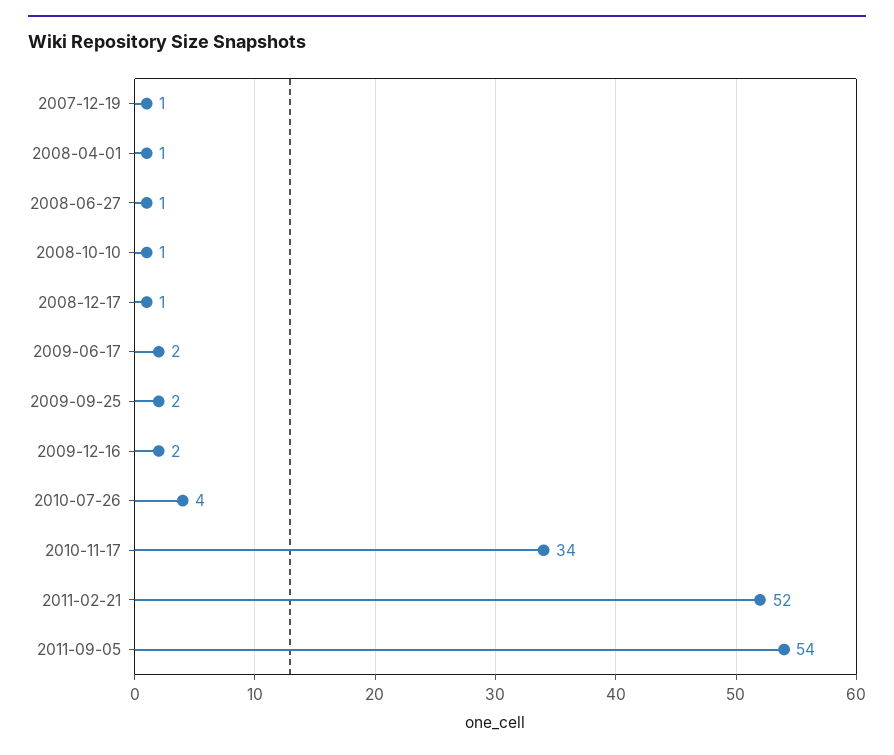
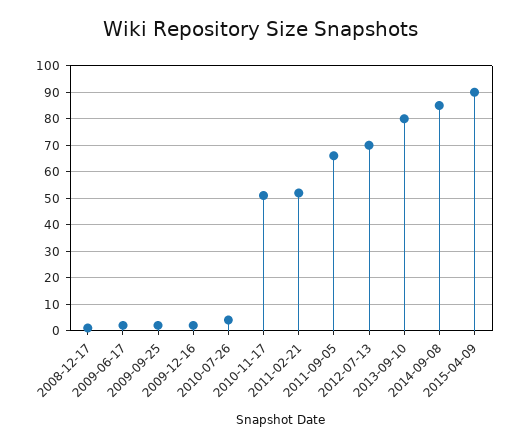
2007-12-19: 1 -> none
2008-04-01: 1 -> none
2008-06-27: 1 -> none
2008-10-10: 1 -> none
2010-11-17: 34 -> 50
2011-09-05: 54 -> 65
2012-07-13: none -> 70
2013-09-10: none -> 80
2014-09-08: none -> 85
2015-04-09: none -> 90

